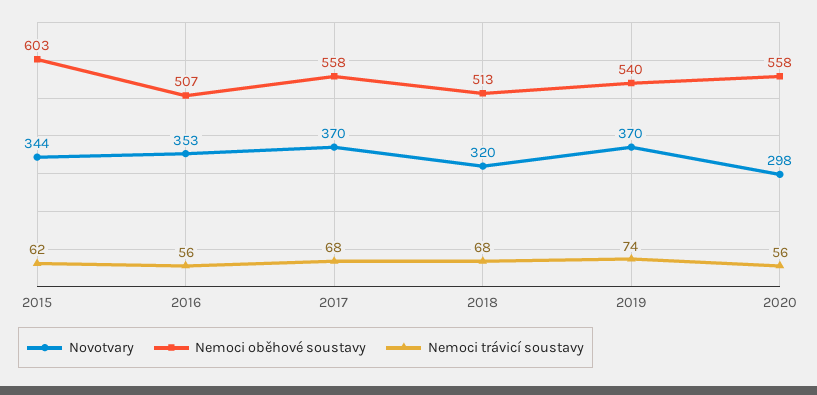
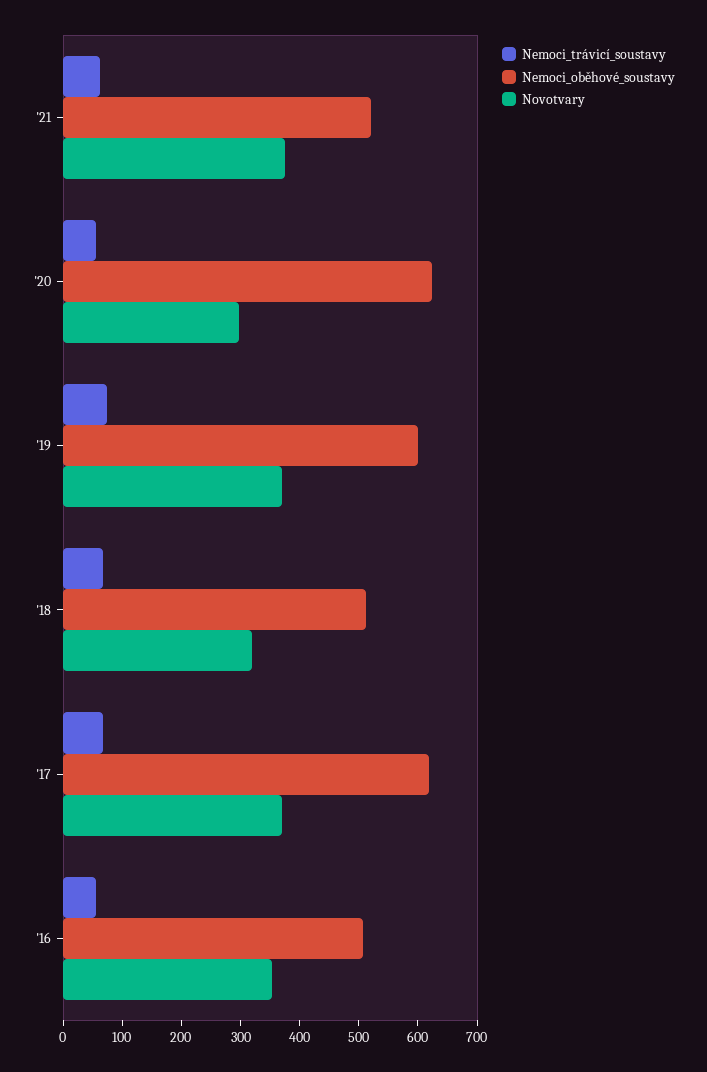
Novotvary, 2015: 344 -> none
Nemoci oběhové soustavy, 2015: 603 -> none
Nemoci trávicí soustavy, 2015: 62 -> none
Nemoci oběhové soustavy, 2017: 558 -> 620
Nemoci oběhové soustavy, 2019: 540 -> 600
Nemoci oběhové soustavy, 2020: 558 -> 620
Nemoci trávicí soustavy, '21: none -> 60
Nemoci oběhové soustavy, '21: none -> 520
Novotvary, '21: none -> 380

